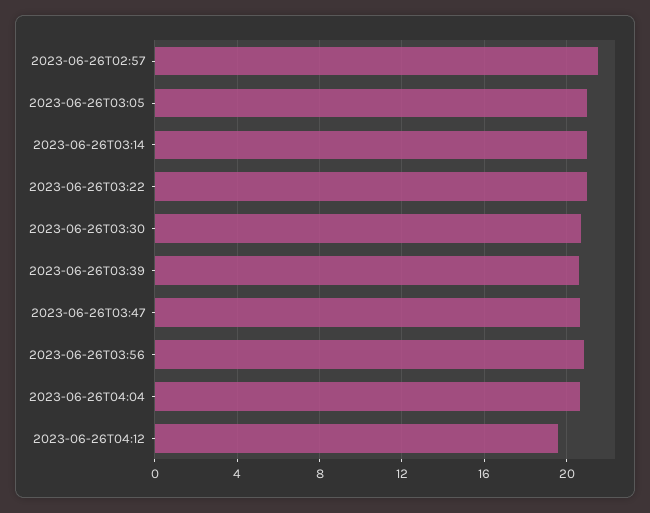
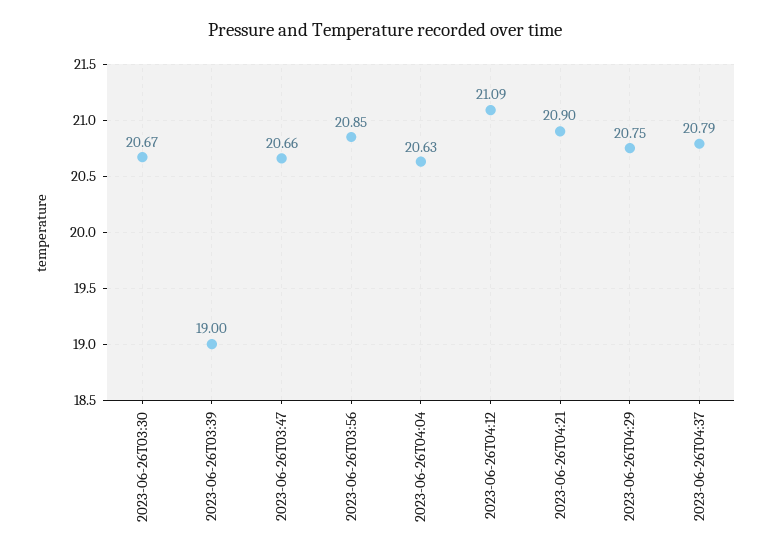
2023-06-26T02:57: 21.5 -> none
2023-06-26T03:05: 21 -> none
2023-06-26T03:14: 21 -> none
2023-06-26T03:22: 21 -> none
2023-06-26T03:39: 20.5 -> 19
2023-06-26T04:12: 19.5 -> 21.09
2023-06-26T04:21: none -> 20.9
2023-06-26T04:29: none -> 20.75
2023-06-26T04:37: none -> 20.79

